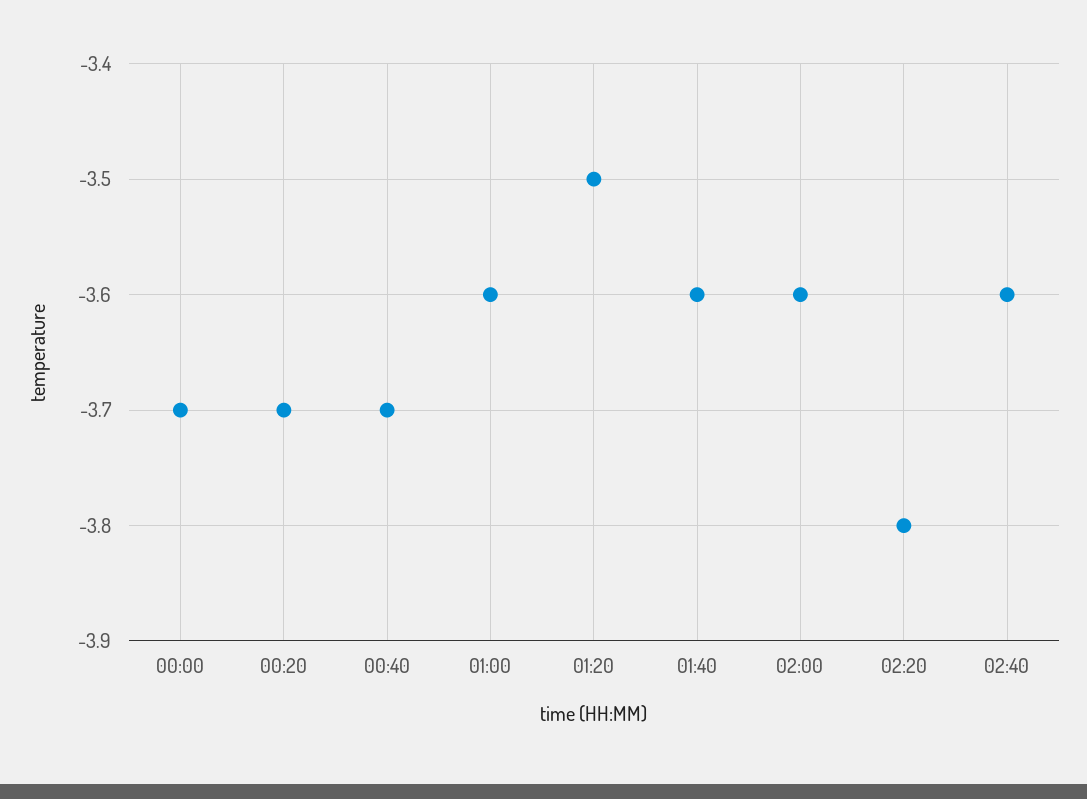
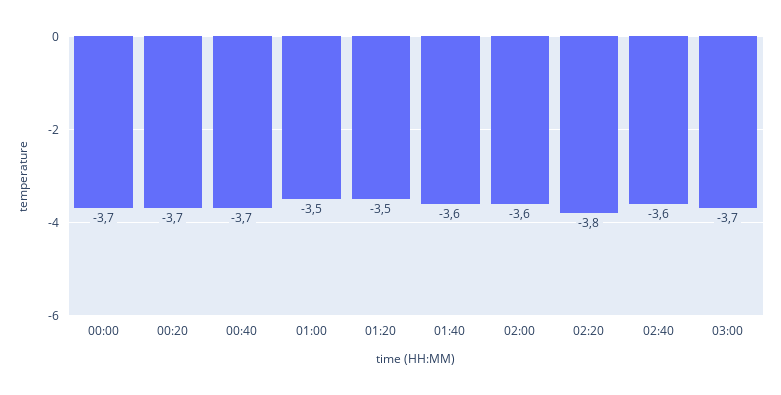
01:00: -3.6 -> -3.5
03:00: none -> -3.7

